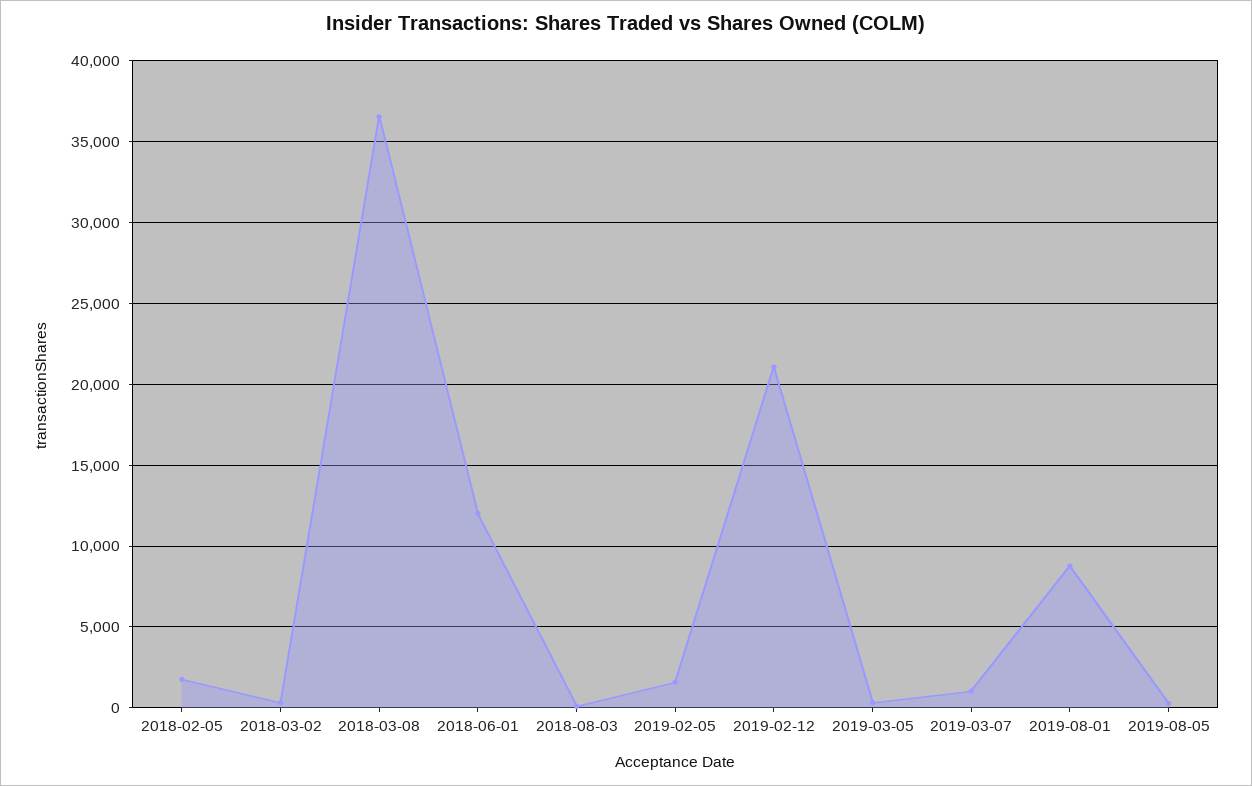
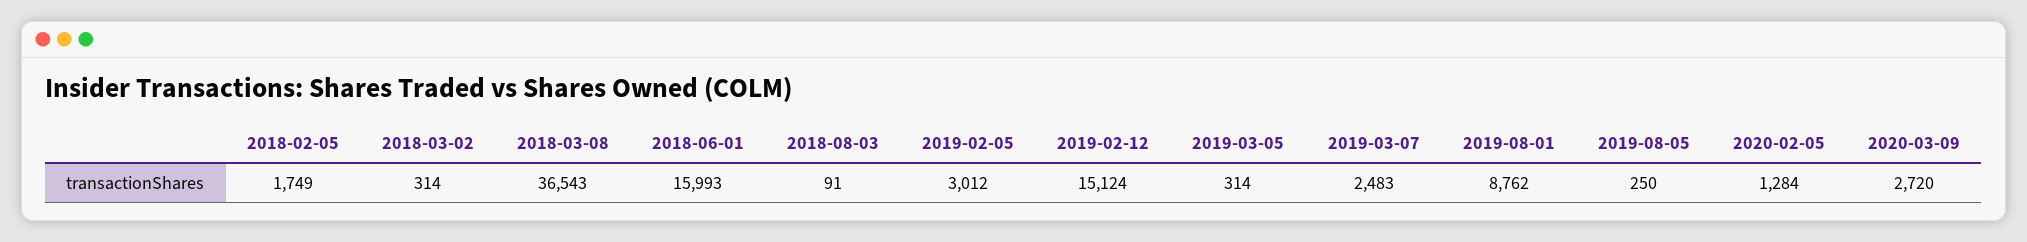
2018-06-01: 12000 -> 15993
2019-02-05: 1500 -> 3012
2019-02-12: 21000 -> 15124
2019-03-07: 1000 -> 2483
2020-02-05: none -> 1284
2020-03-09: none -> 2720

